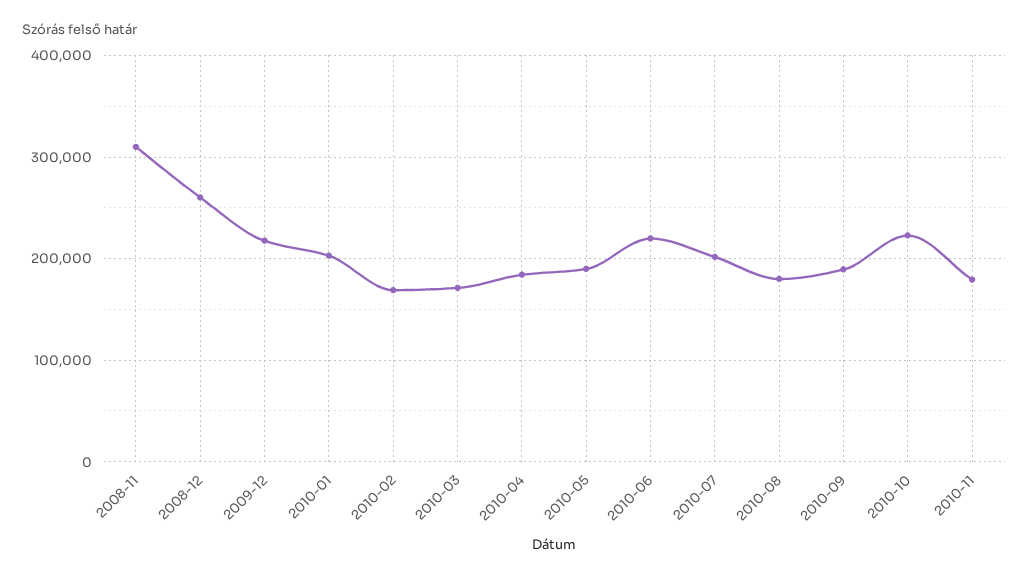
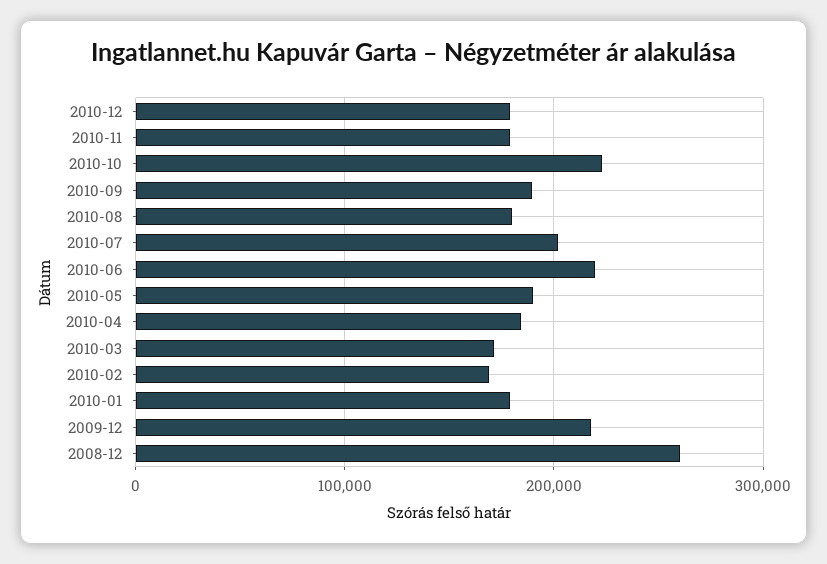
2008-11: 310000 -> none
2010-01: 200000 -> 180000
2010-12: none -> 180000

